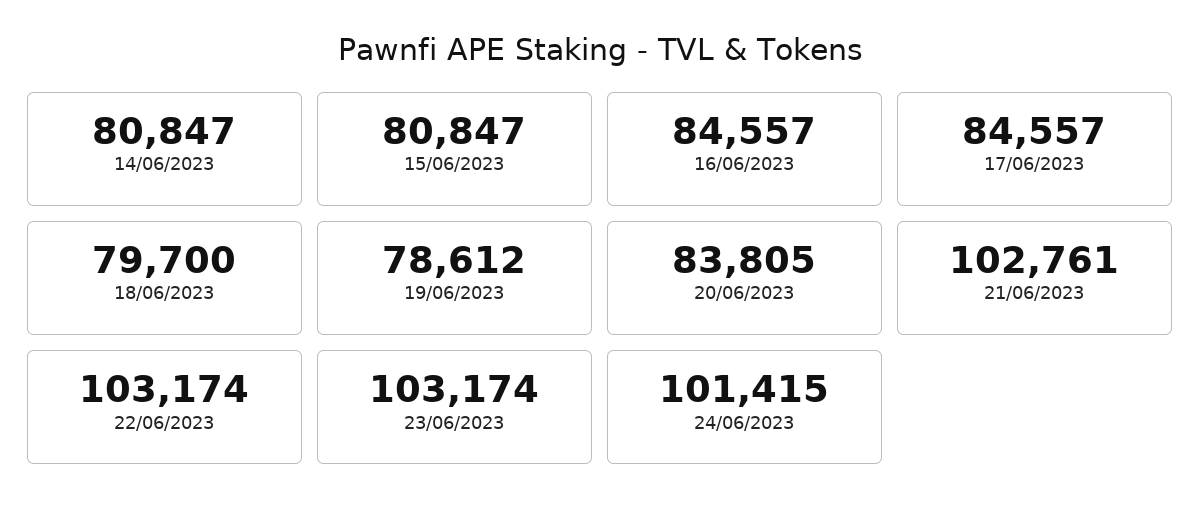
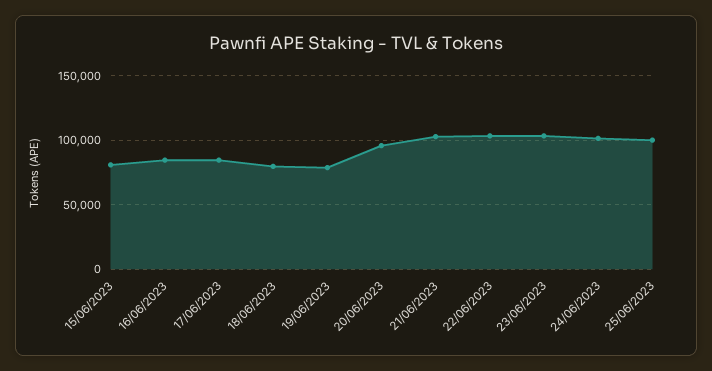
14/06/2023: 80847 -> none
20/06/2023: 83805 -> 95000
25/06/2023: none -> 100000

